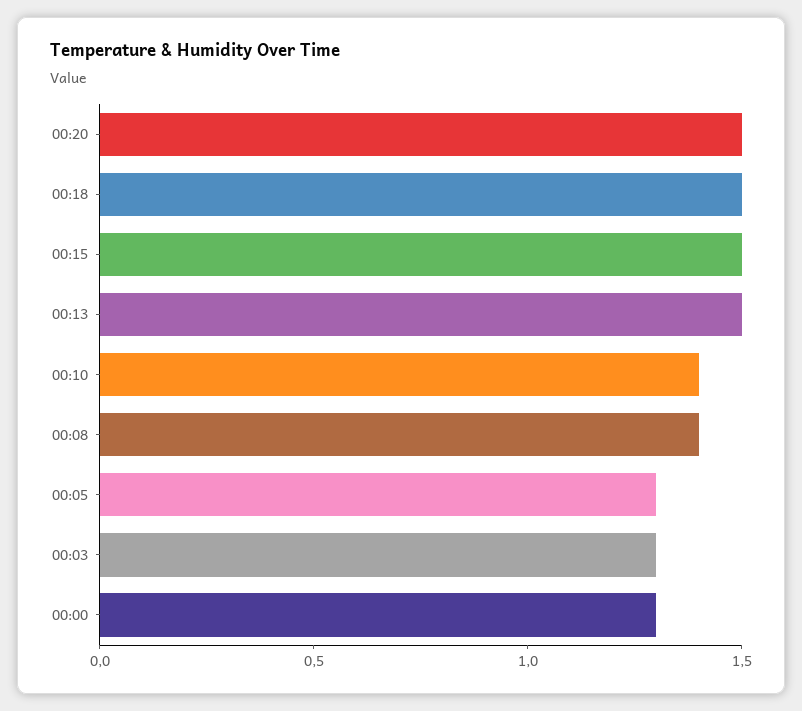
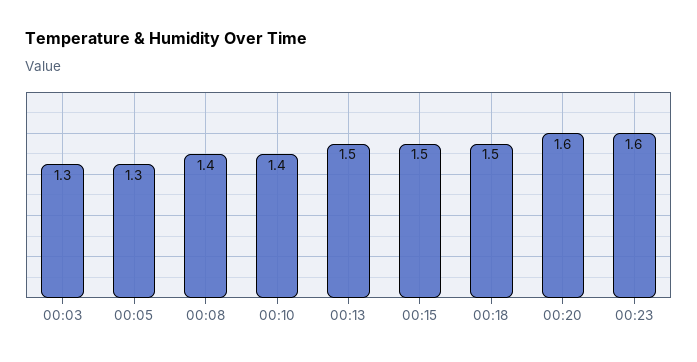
00:20: 1.5 -> 1.6
00:00: 1.3 -> none
00:23: none -> 1.6

